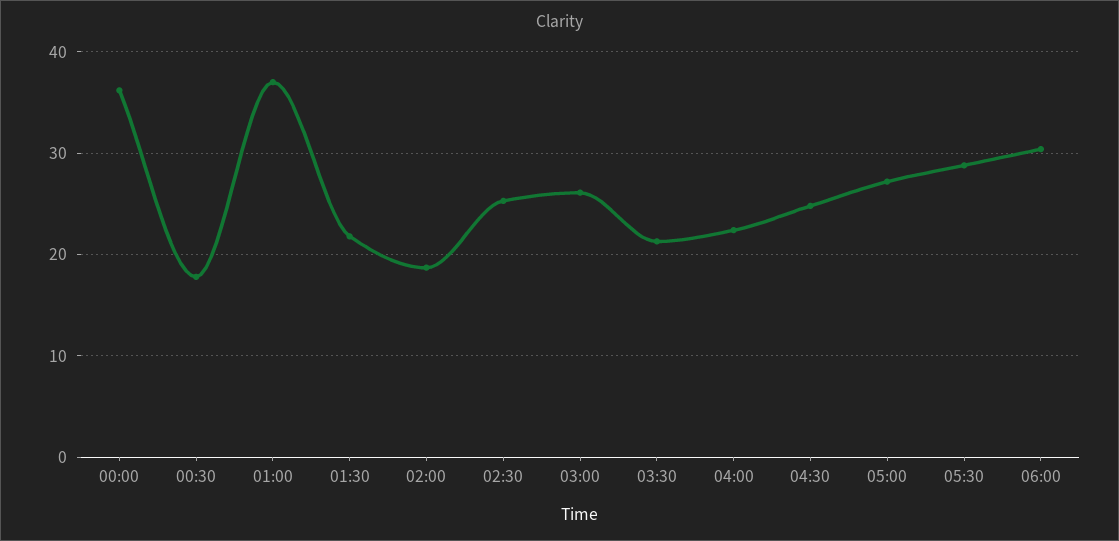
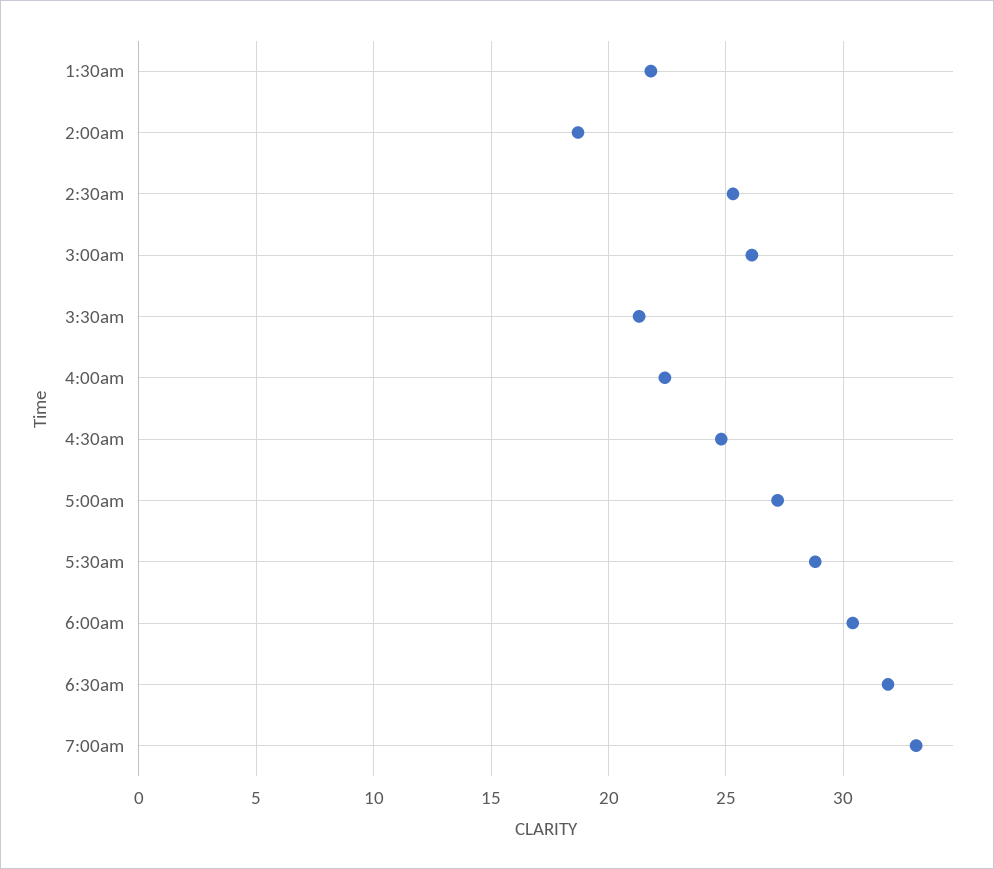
00:00: 36 -> none
00:30: 18 -> none
01:00: 37 -> none
6:30am: none -> 32
7:00am: none -> 33

